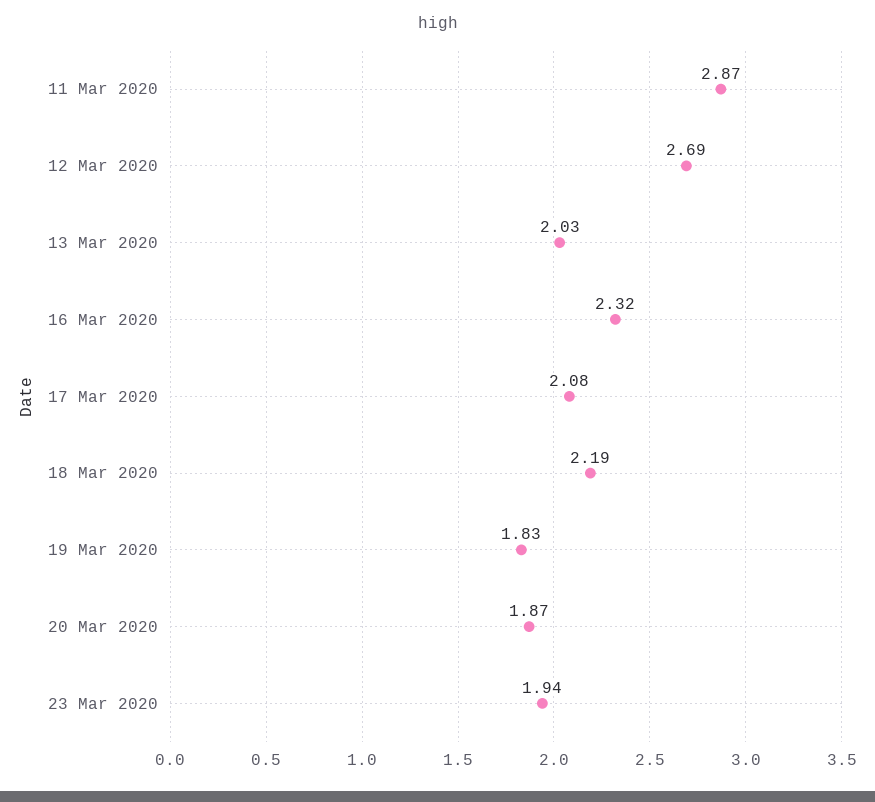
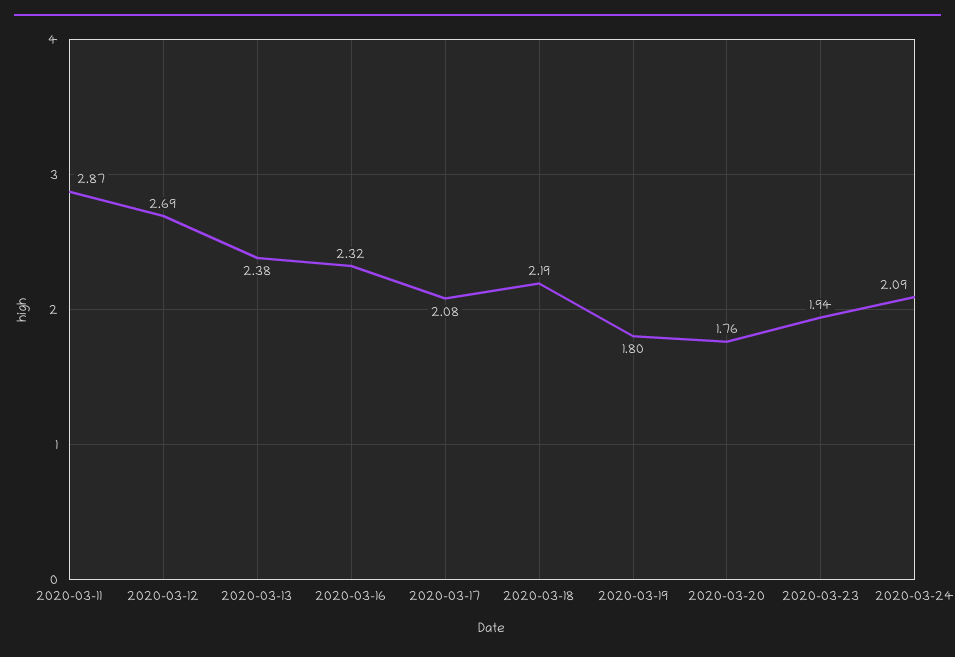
13 Mar 2020: 2.03 -> 2.38
19 Mar 2020: 1.83 -> 1.8
20 Mar 2020: 1.87 -> 1.76
2020-03-24: none -> 2.09

